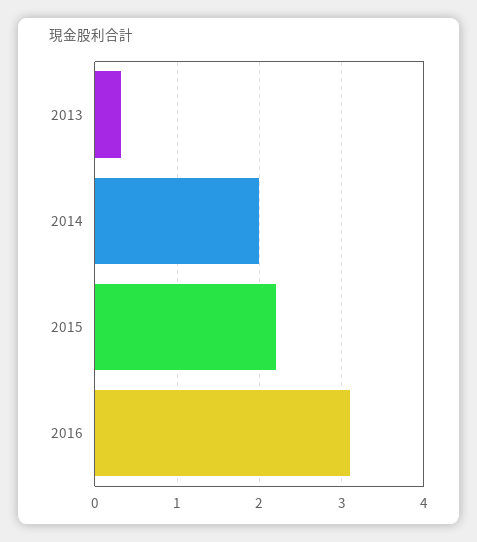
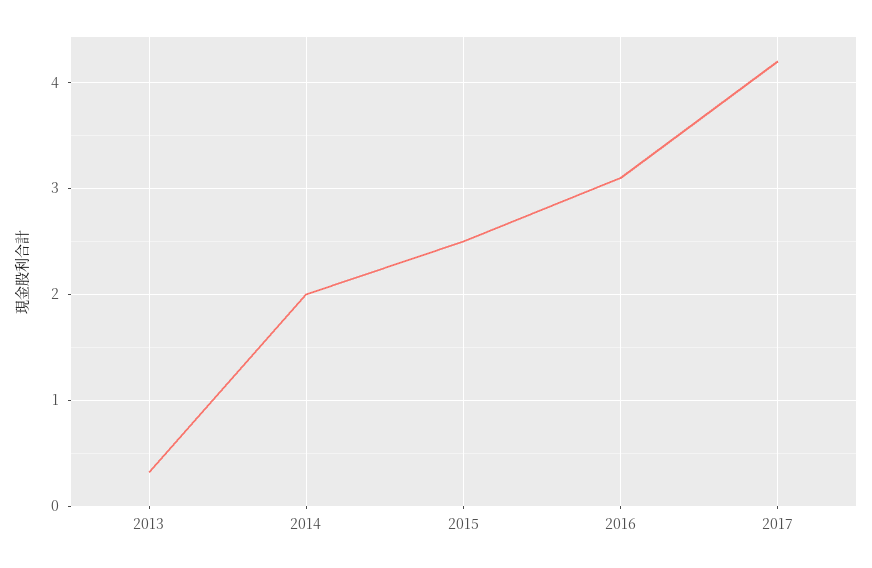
2015: 2.2 -> 2.5
2017: none -> 4.2

